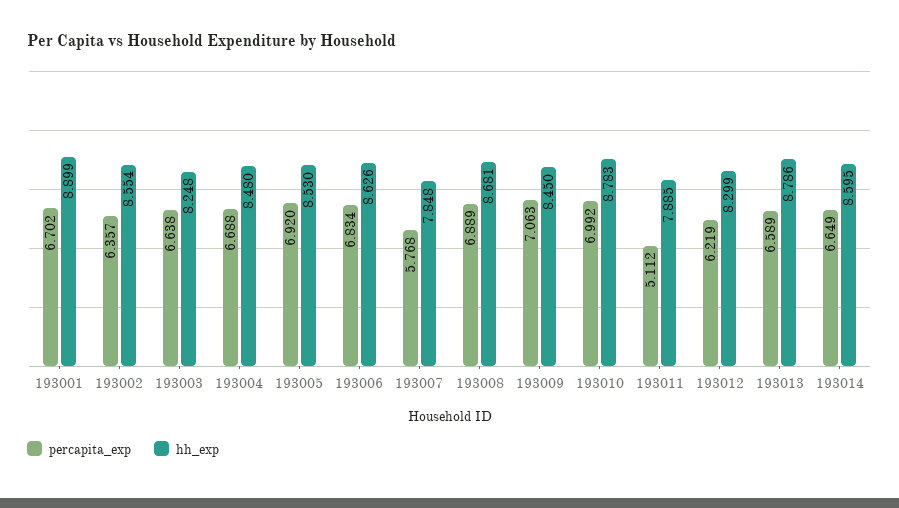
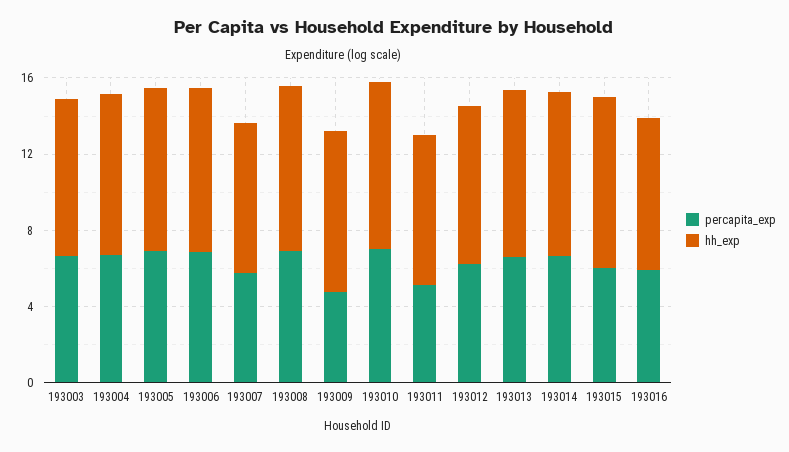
percapita_exp, 193001: 6.702 -> none
hh_exp, 193001: 8.899 -> none
percapita_exp, 193002: 6.357 -> none
hh_exp, 193002: 8.554 -> none
percapita_exp, 193009: 7.063 -> 5
percapita_exp, 193015: none -> 6
hh_exp, 193015: none -> 9
percapita_exp, 193016: none -> 6
hh_exp, 193016: none -> 8

